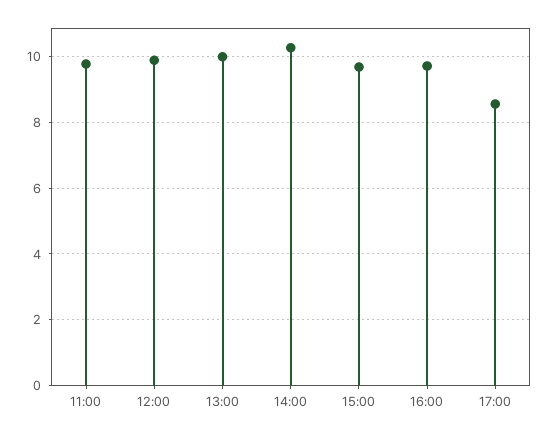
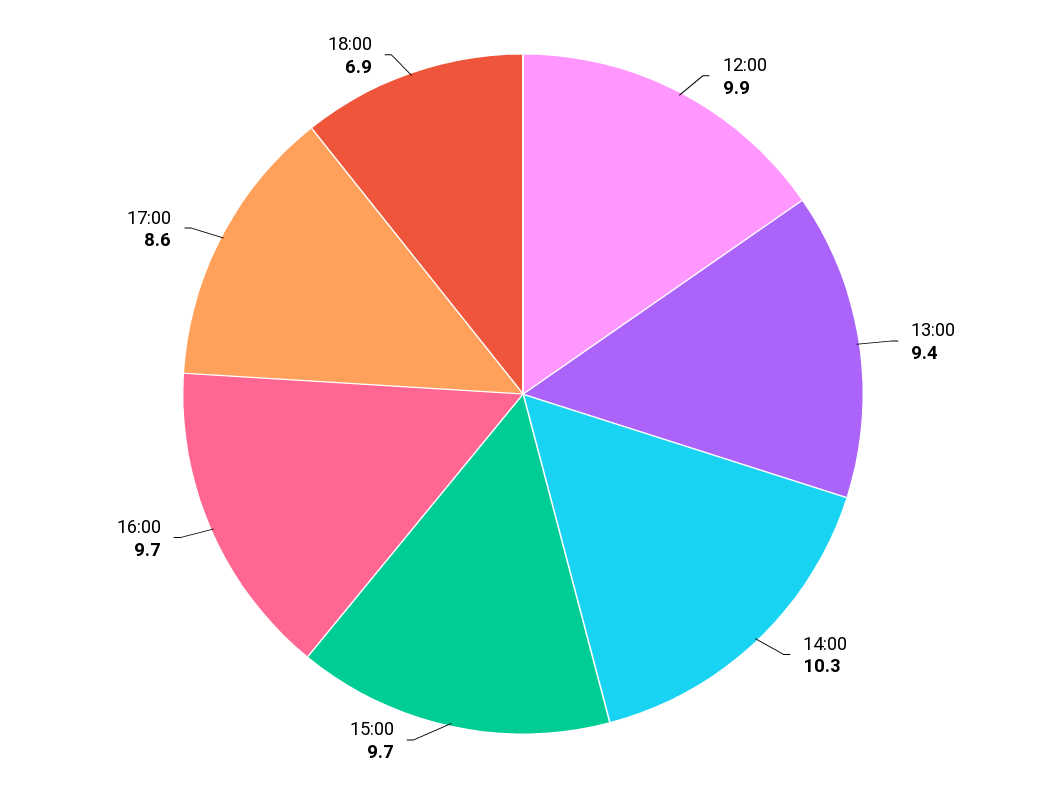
11:00: 9.8 -> none
13:00: 10 -> 9.4
18:00: none -> 6.9

